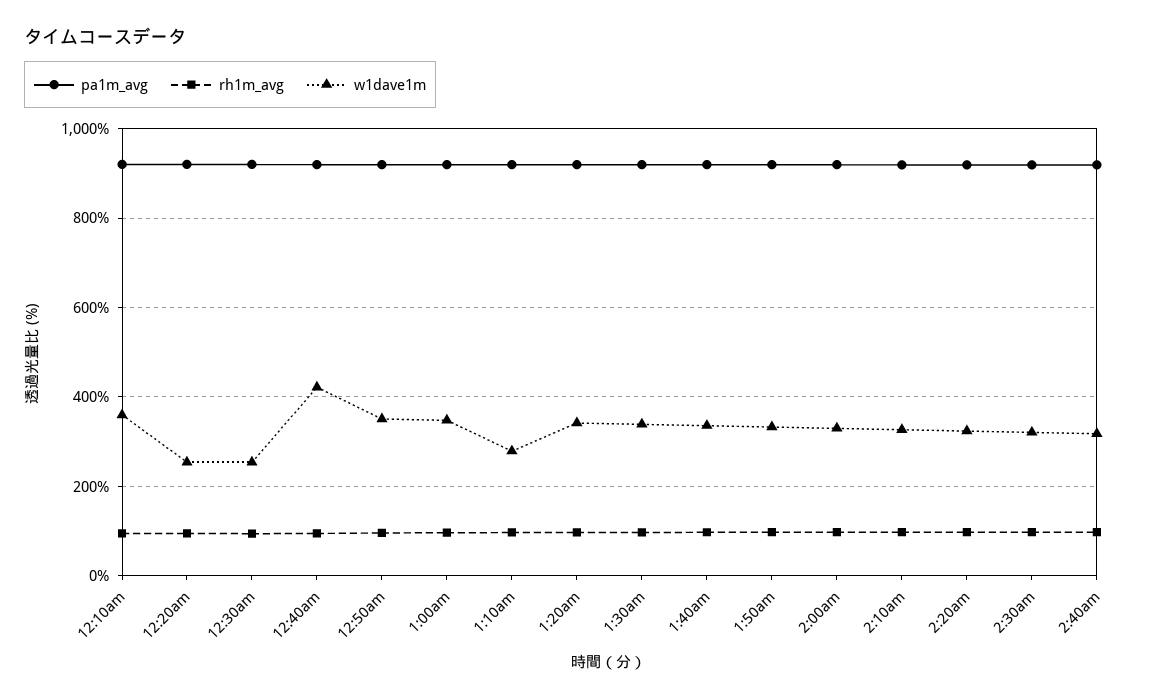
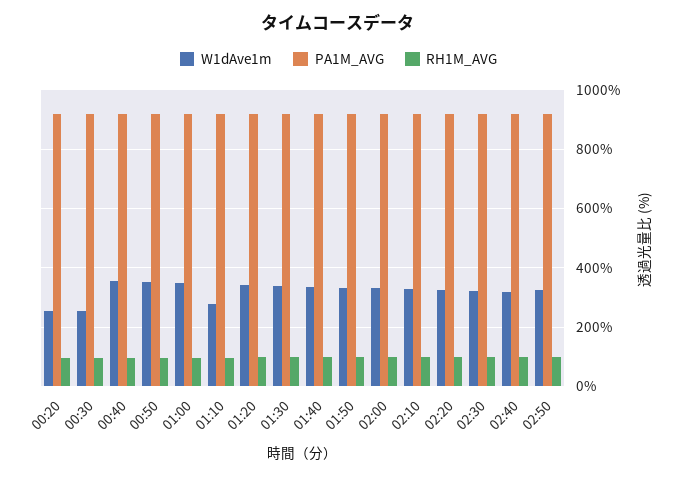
pa1m_avg, 12:10am: 920 -> none
rh1m_avg, 12:10am: 100 -> none
w1dave1m, 12:10am: 360 -> none
w1dave1m, 12:40am: 420 -> 350
w1dave1m, 02:50: none -> 325
pa1m_avg, 02:50: none -> 925
rh1m_avg, 02:50: none -> 100

